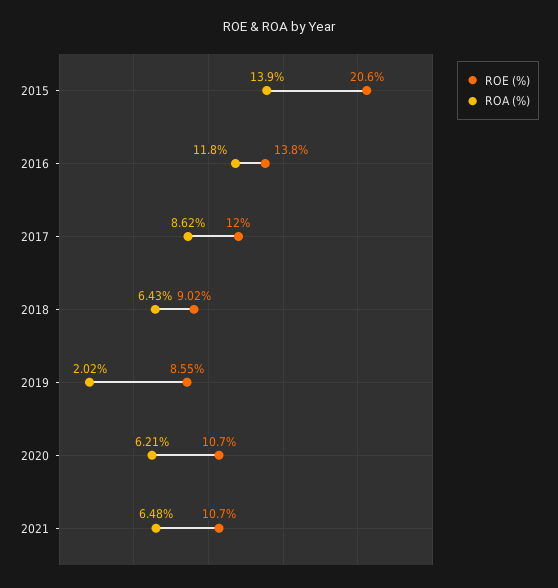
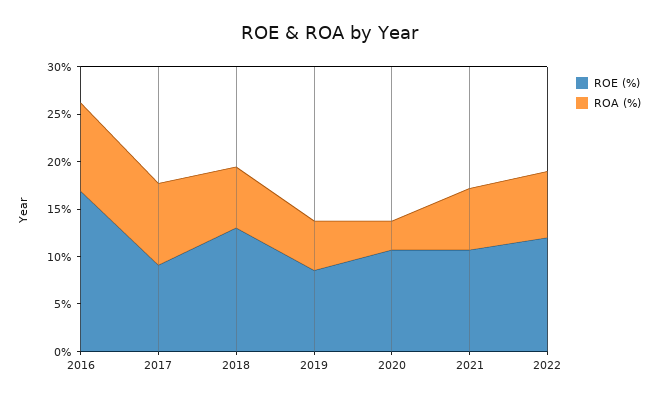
ROE (%), 2015: 20.6 -> none
ROA (%), 2015: 13.9 -> none
ROE (%), 2016: 13.8 -> 17
ROA (%), 2016: 11.8 -> 9
ROE (%), 2017: 12 -> 9
ROE (%), 2018: 9.02 -> 13
ROA (%), 2019: 2.02 -> 5
ROA (%), 2020: 6.21 -> 3
ROE (%), 2022: none -> 12
ROA (%), 2022: none -> 7

